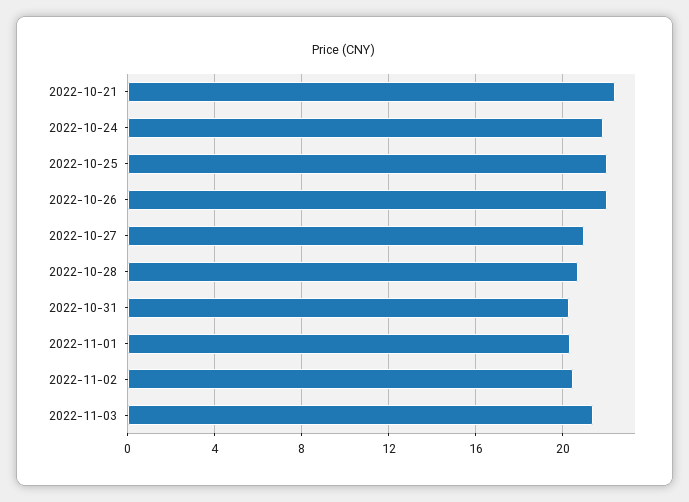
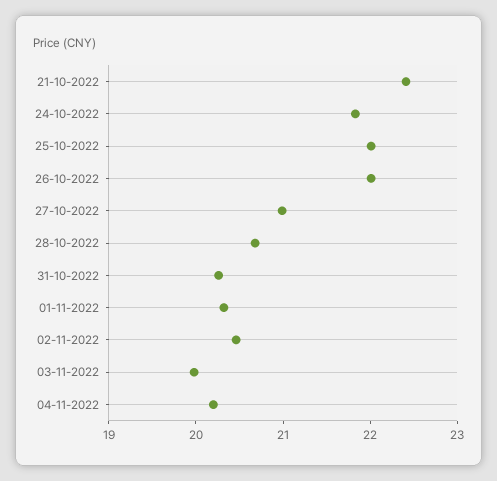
2022-11-03: 21.5 -> 20
04-11-2022: none -> 20.2

